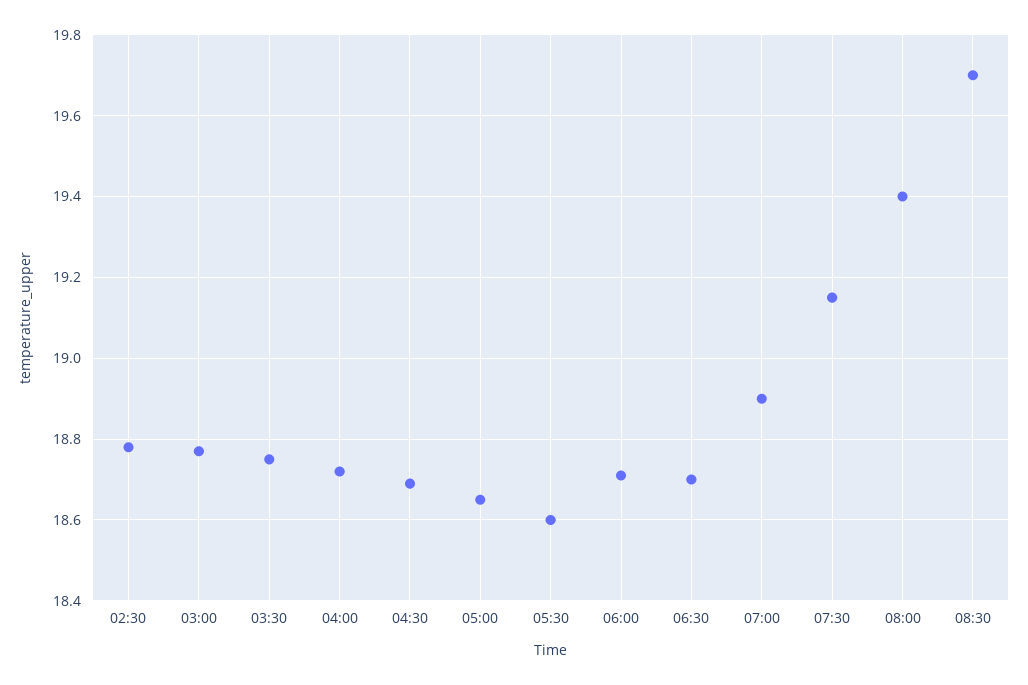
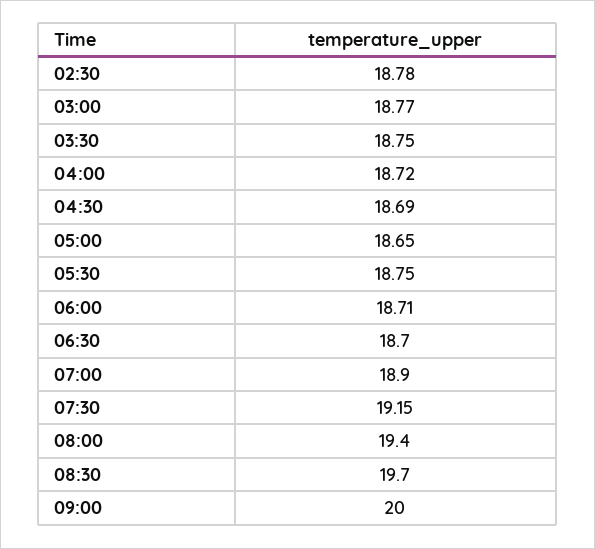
05:30: 18.6 -> 18.75
09:00: none -> 20

